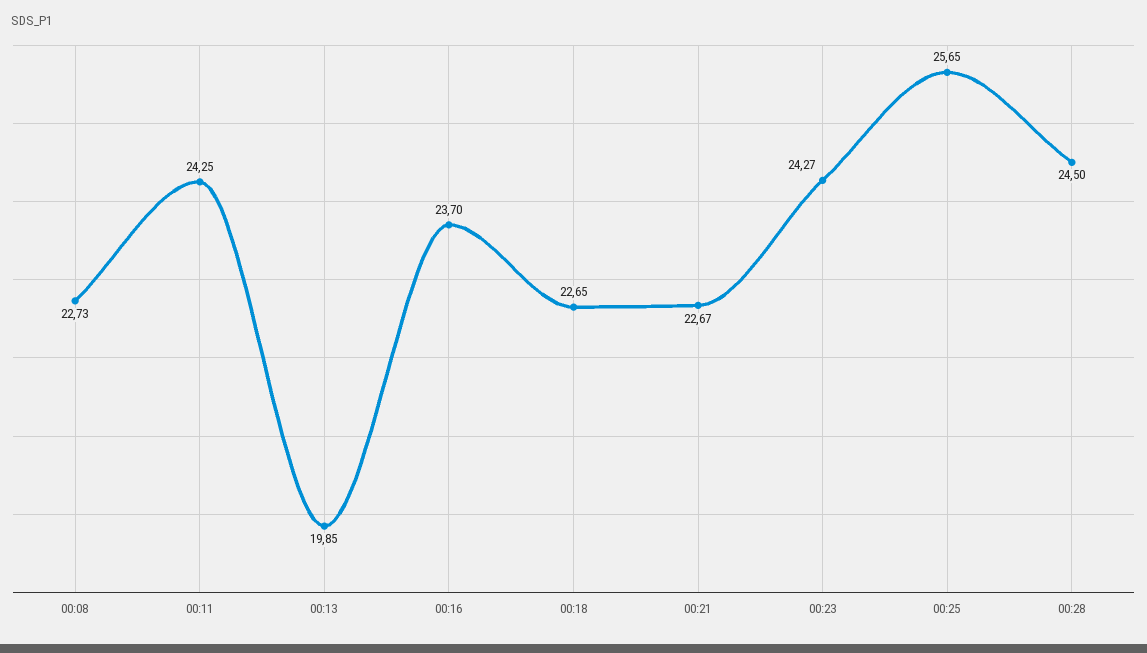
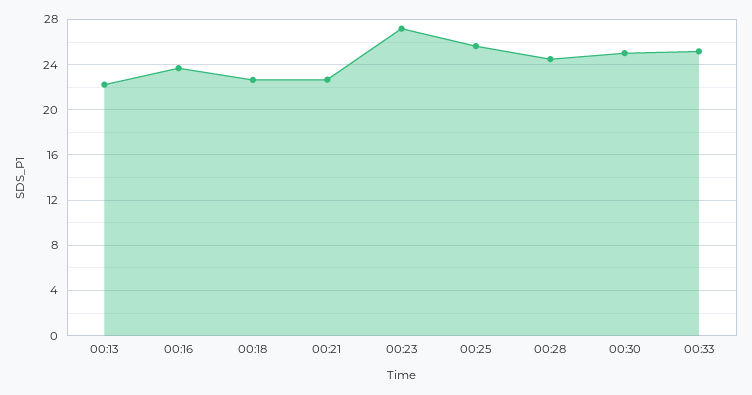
00:08: 22.73 -> none
00:11: 24.25 -> none
00:13: 19.85 -> 22
00:23: 24.27 -> 27
00:30: none -> 25
00:33: none -> 25

